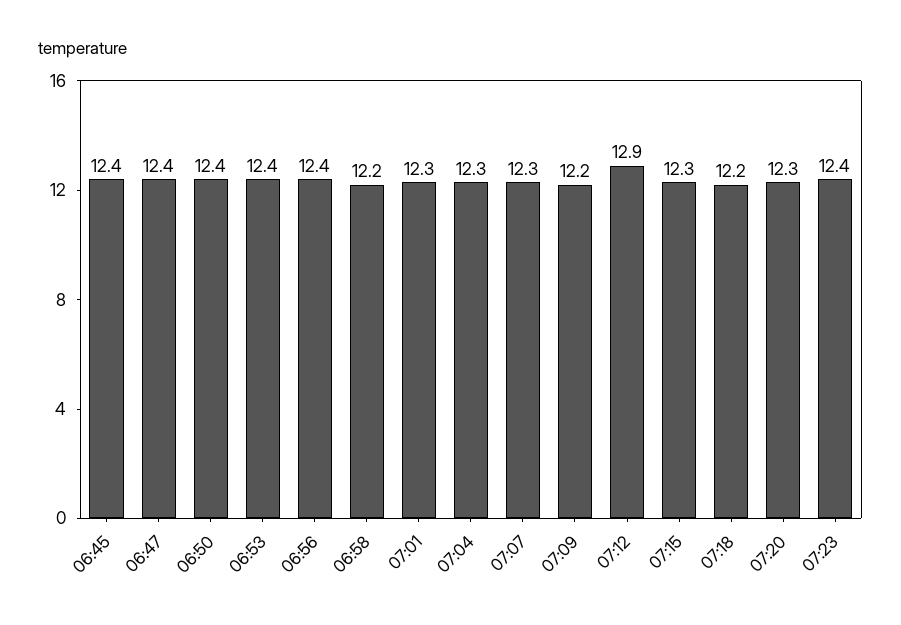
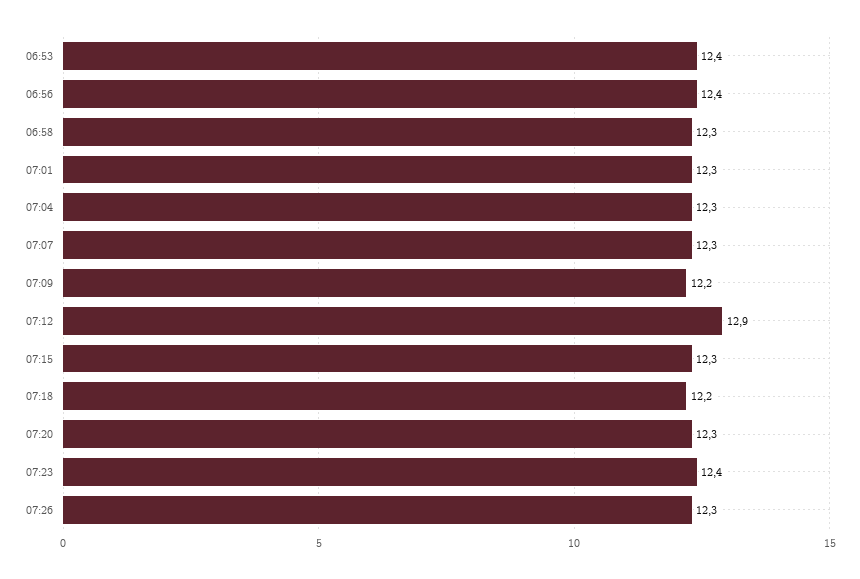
06:45: 12.4 -> none
06:47: 12.4 -> none
06:50: 12.4 -> none
06:58: 12.2 -> 12.3
07:26: none -> 12.3

